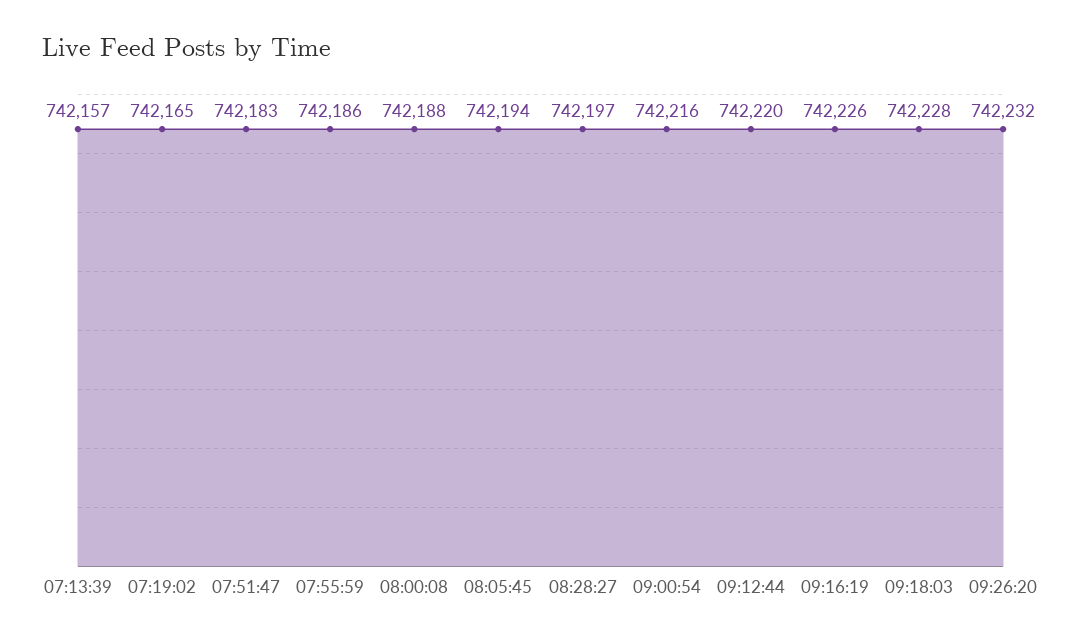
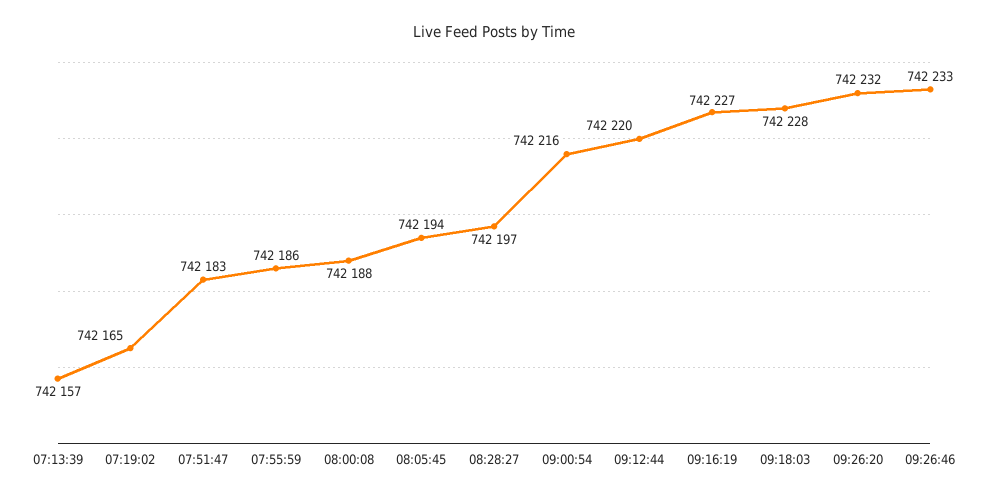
09:16:19: 742226 -> 742227
09:26:46: none -> 742233

